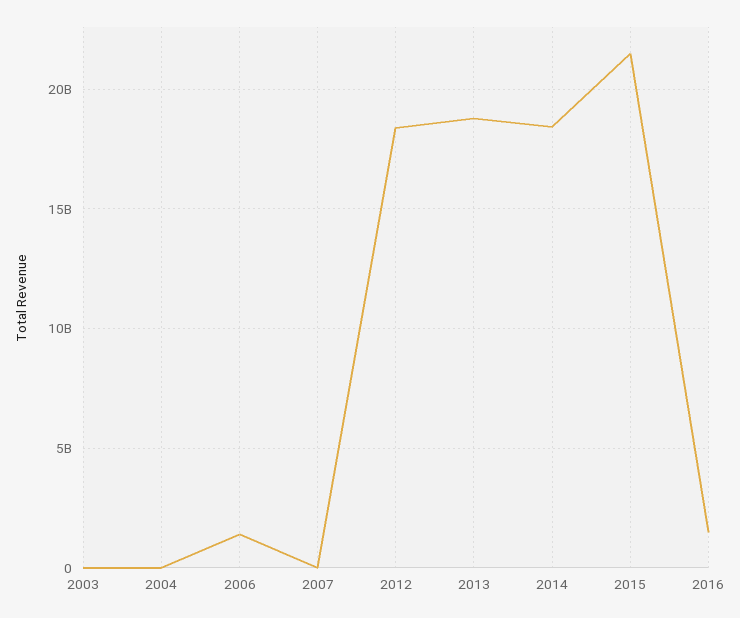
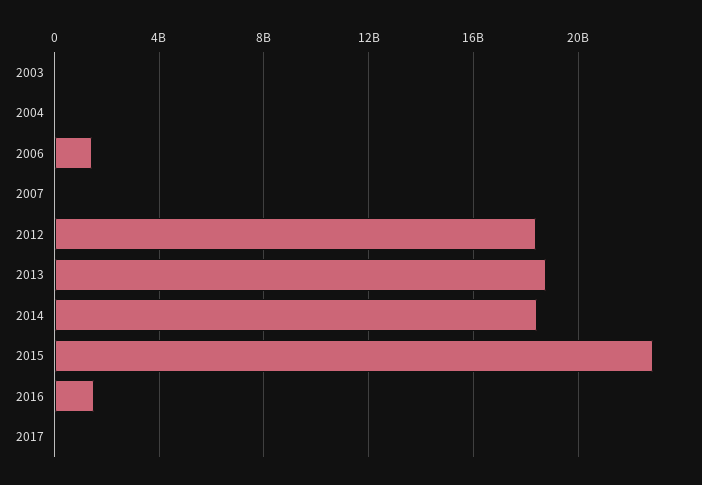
2015: 21500000000 -> 23000000000
2017: none -> 0

